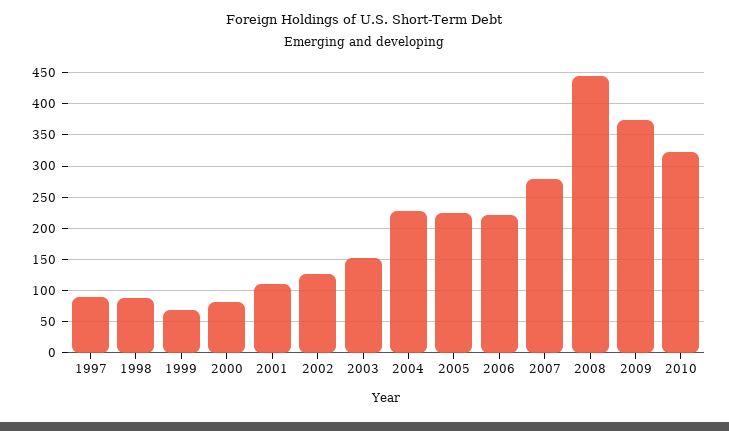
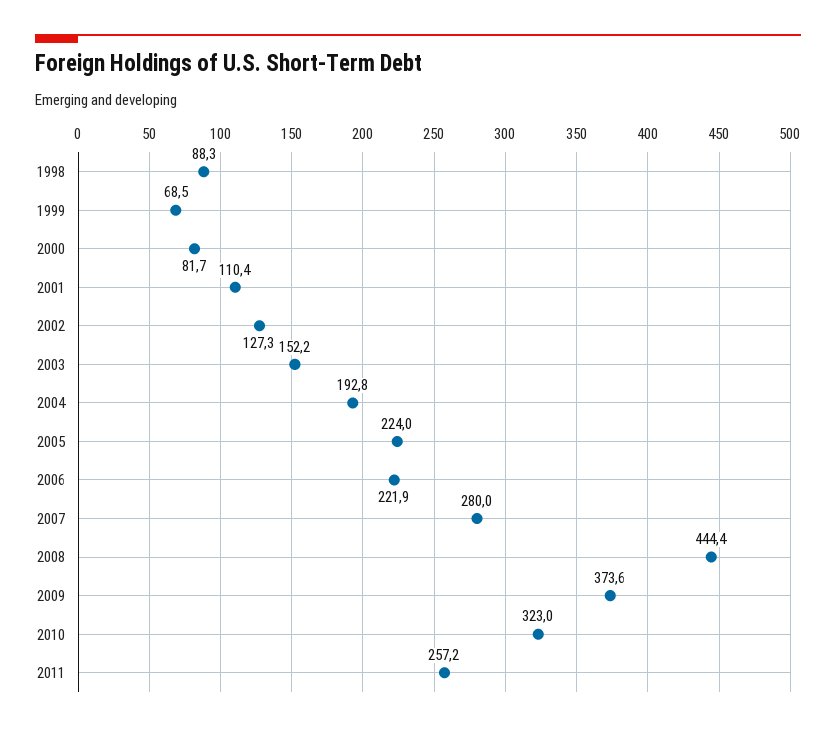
1997: 90 -> none
2004: 230 -> 192.8
2011: none -> 257.2

